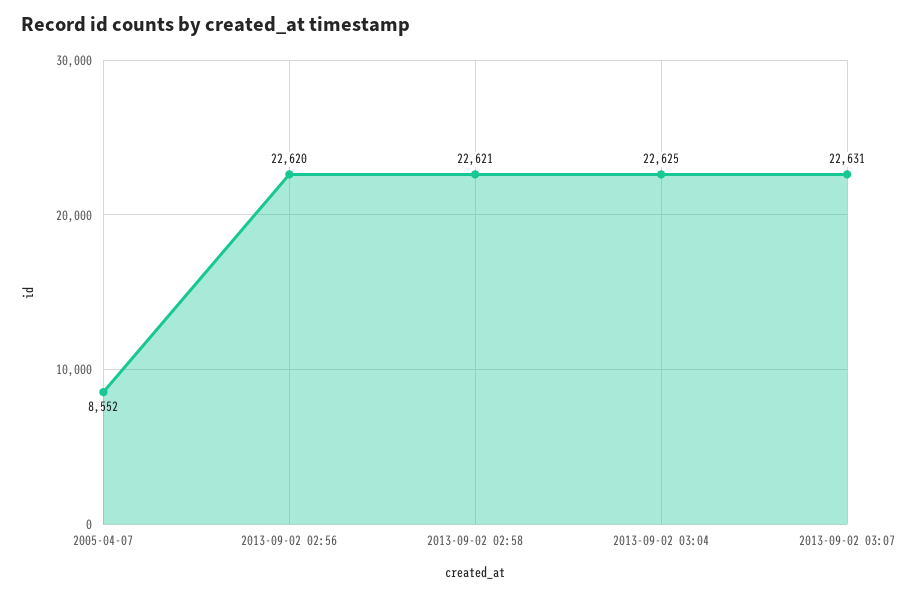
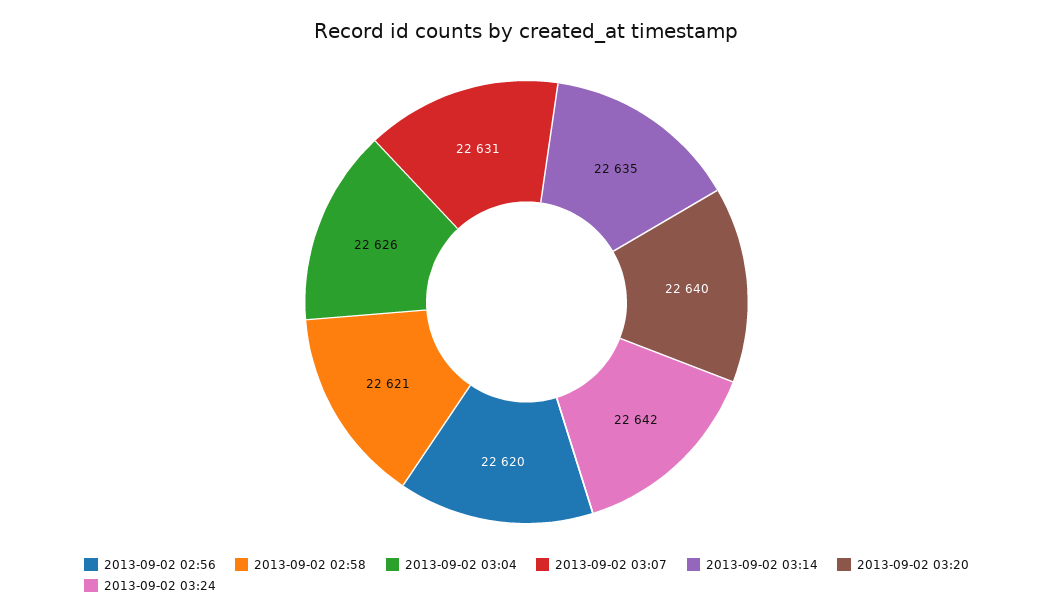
2005-04-07: 8552 -> none
2013-09-02 03:04: 22625 -> 22626
2013-09-02 03:14: none -> 22635
2013-09-02 03:20: none -> 22640
2013-09-02 03:24: none -> 22642

